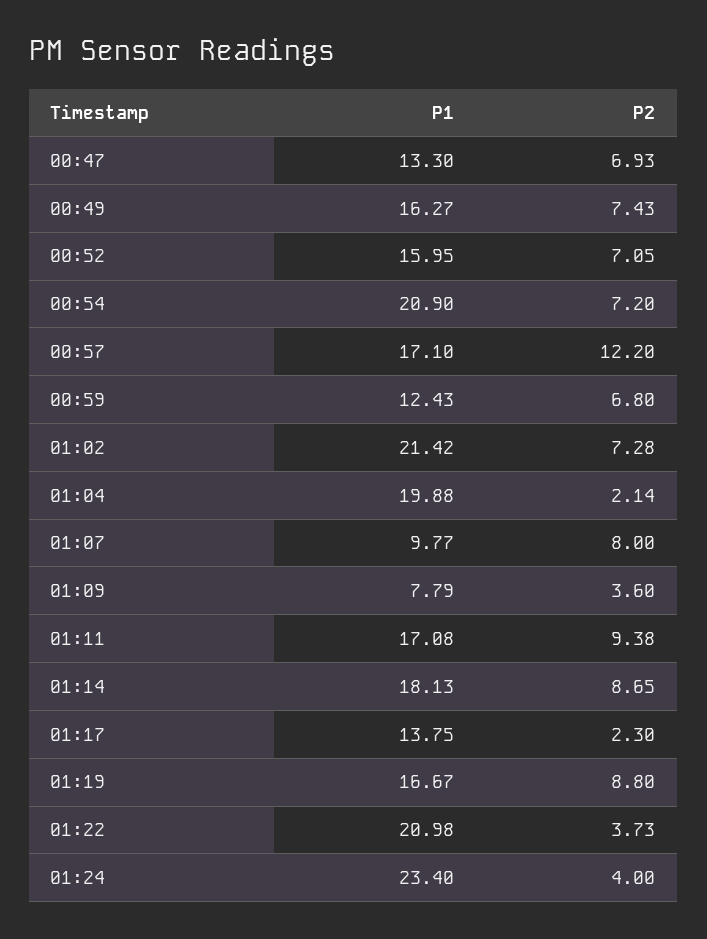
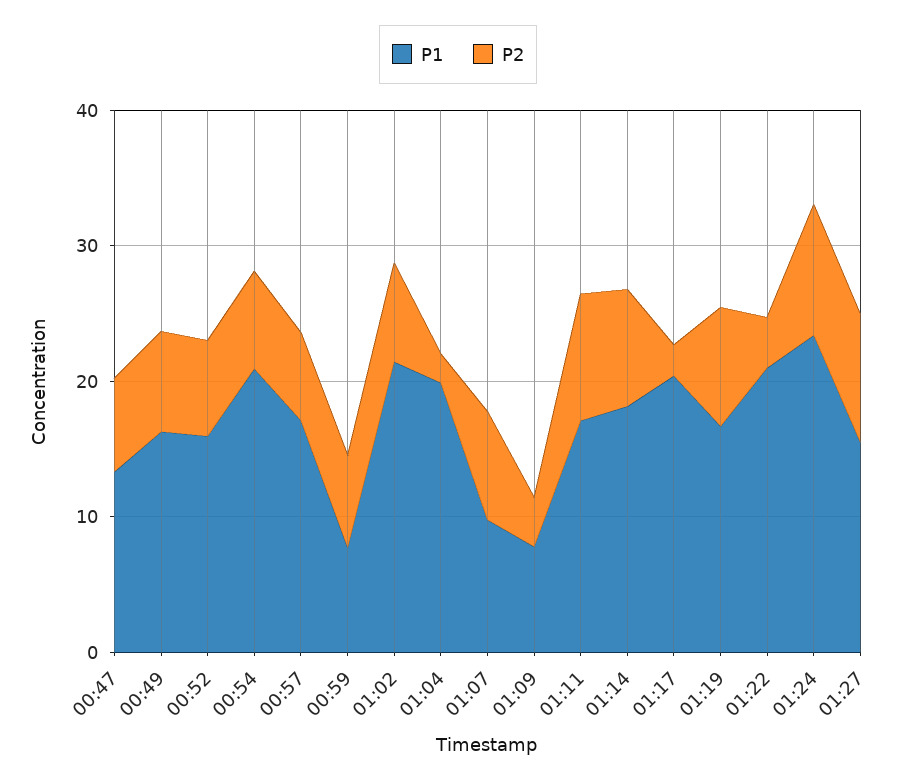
P2, 00:57: 12.2 -> 6
P1, 00:59: 12.43 -> 8
P1, 01:17: 13.75 -> 20
P2, 01:24: 4 -> 10
P1, 01:27: none -> 16
P2, 01:27: none -> 10

